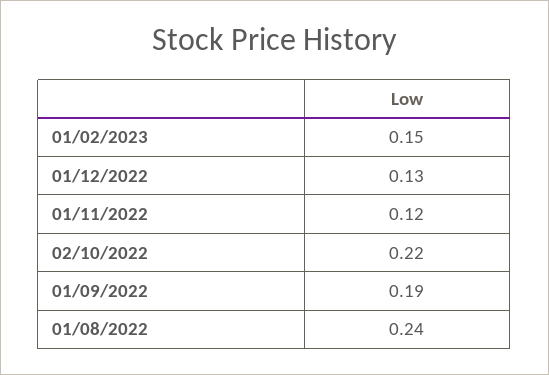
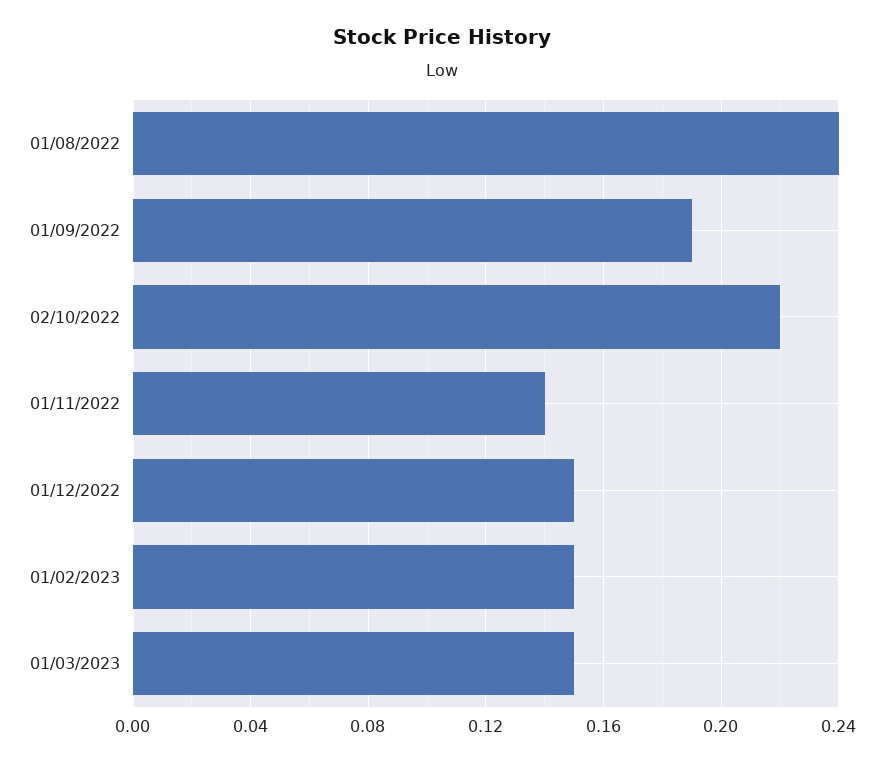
01/12/2022: 0.13 -> 0.15
01/11/2022: 0.12 -> 0.14
01/03/2023: none -> 0.15

